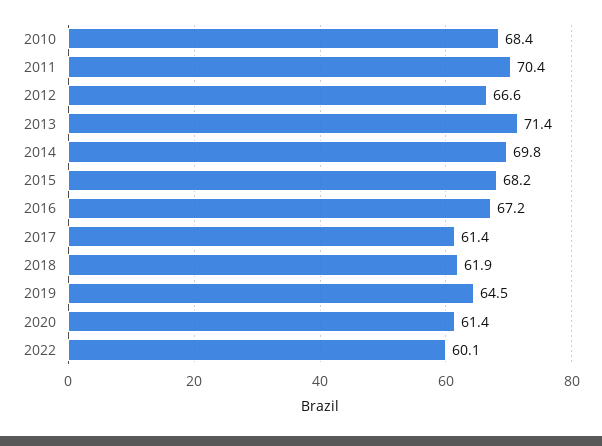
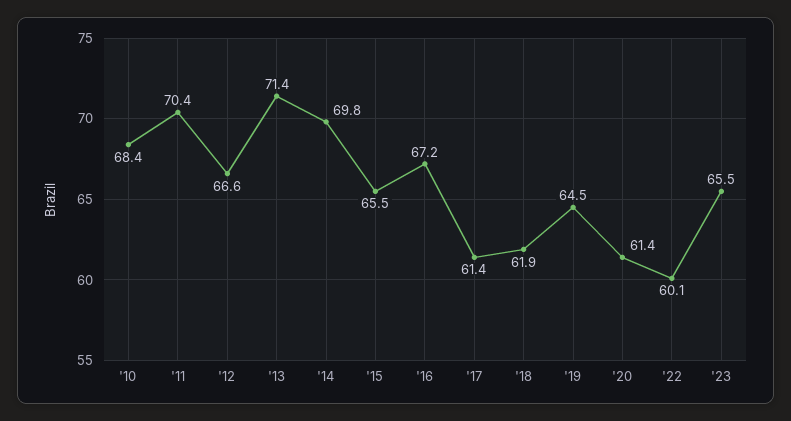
2015: 68.2 -> 65.5
'23: none -> 65.5

